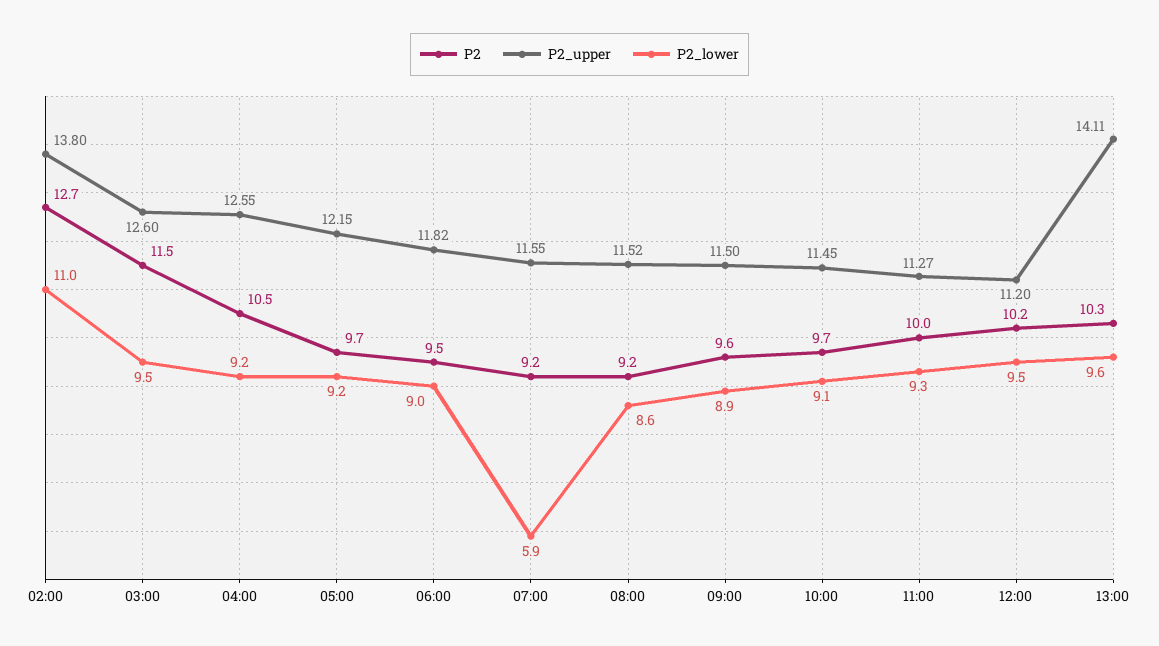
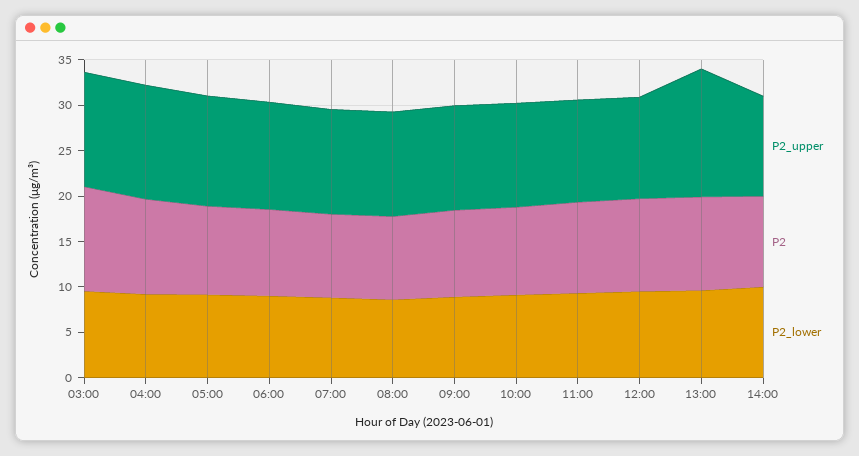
P2, 02:00: 12.7 -> none
P2_upper, 02:00: 13.8 -> none
P2_lower, 02:00: 11 -> none
P2_lower, 07:00: 5.9 -> 9
P2_upper, 14:00: none -> 11
P2, 14:00: none -> 10
P2_lower, 14:00: none -> 10

